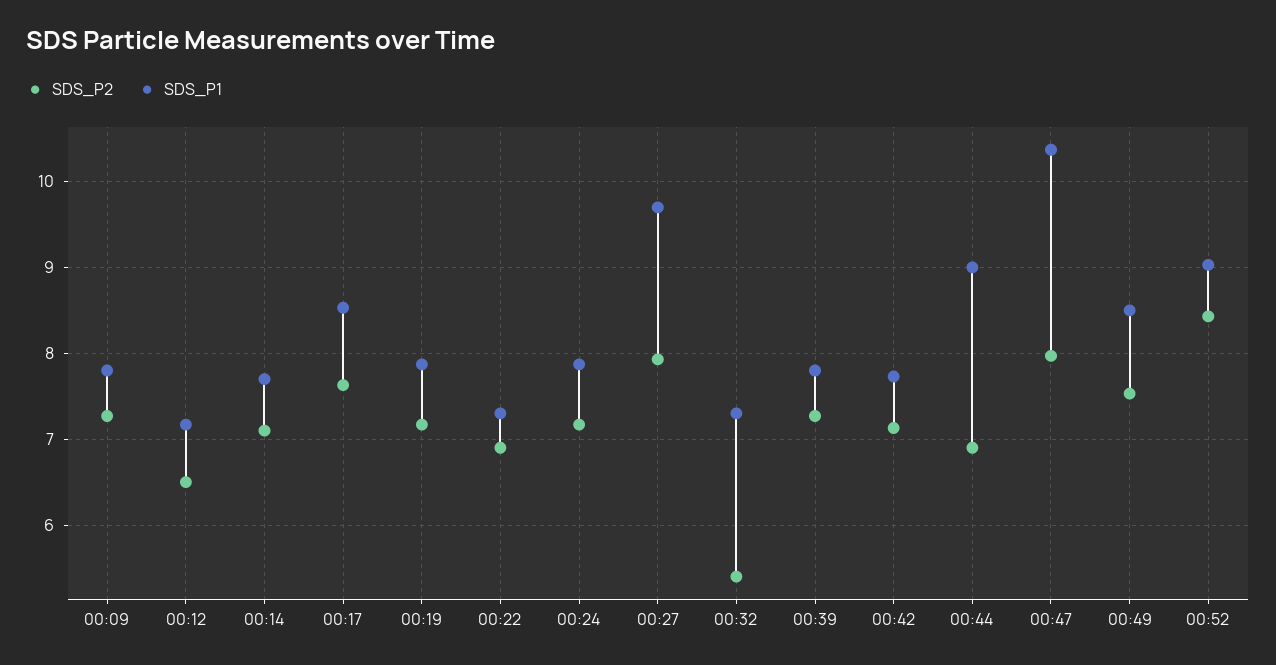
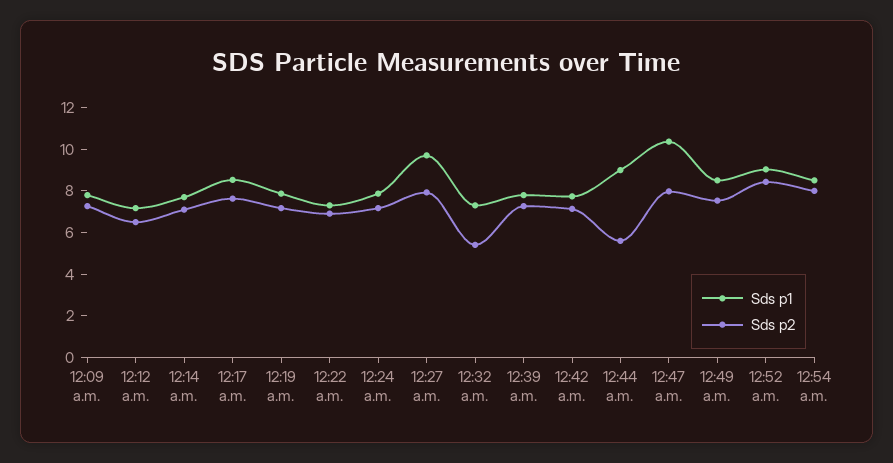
SDS_P2, 00:44: 6.9 -> 5.5
SDS_P1, 12:54 a.m.: none -> 8.5
SDS_P2, 12:54 a.m.: none -> 8

